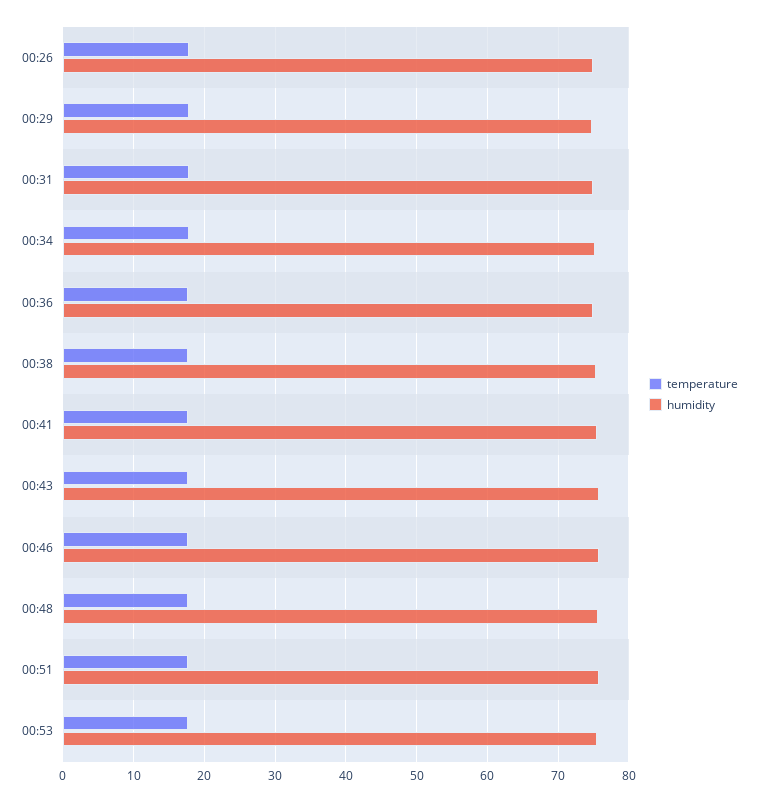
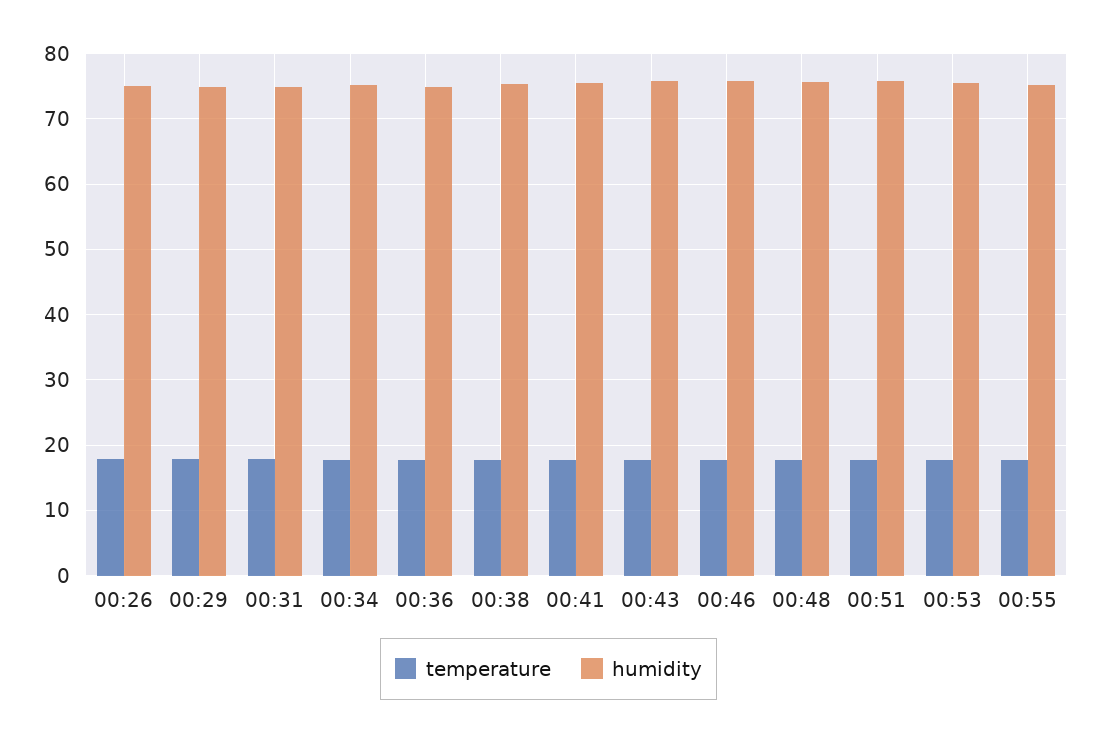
temperature, 00:55: none -> 18
humidity, 00:55: none -> 75

